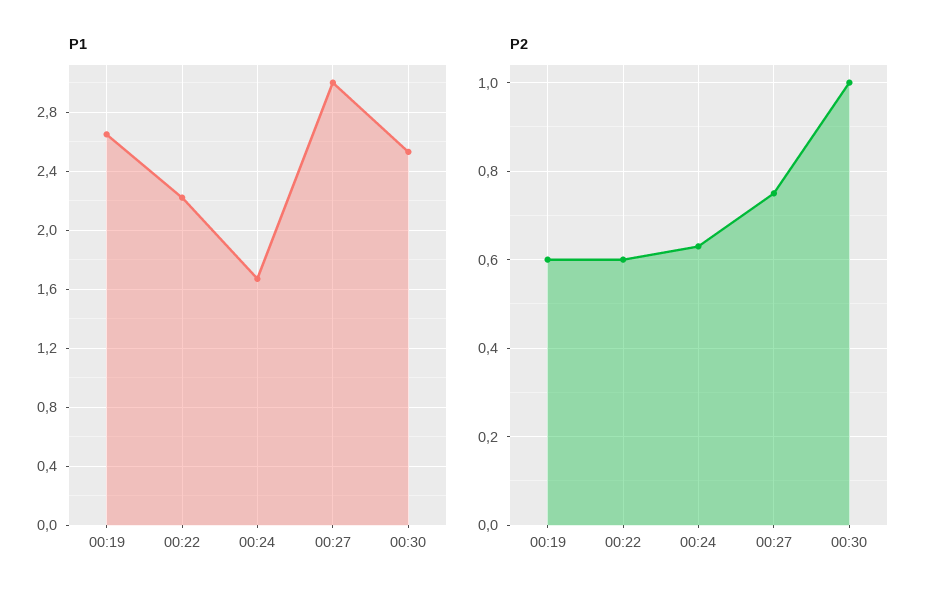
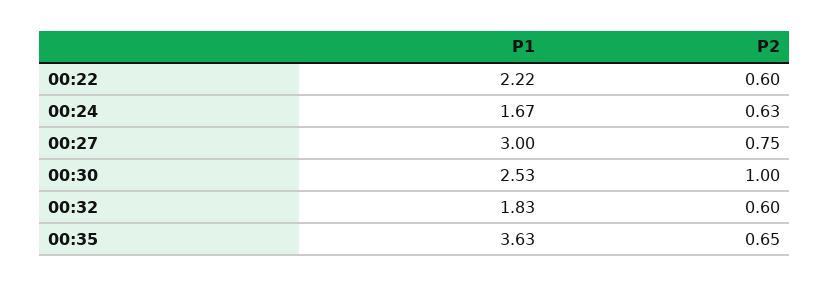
P1, 00:19: 2.65 -> none
P2, 00:19: 0.6 -> none
P1, 00:32: none -> 1.83
P2, 00:32: none -> 0.6
P1, 00:35: none -> 3.63
P2, 00:35: none -> 0.65

